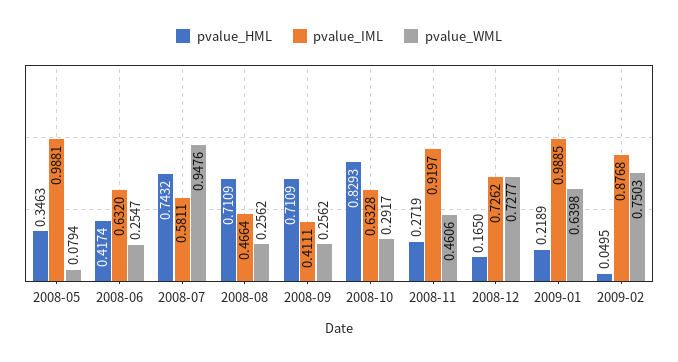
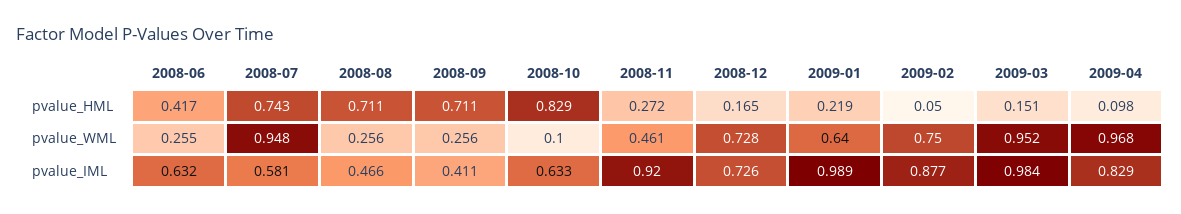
pvalue_HML, 2008-05: 0.3463 -> none
pvalue_IML, 2008-05: 0.9881 -> none
pvalue_WML, 2008-05: 0.0794 -> none
pvalue_WML, 2008-10: 0.2917 -> 0.1
pvalue_HML, 2009-03: none -> 0.151
pvalue_HML, 2009-04: none -> 0.098
pvalue_WML, 2009-03: none -> 0.952
pvalue_WML, 2009-04: none -> 0.968
pvalue_IML, 2009-03: none -> 0.984
pvalue_IML, 2009-04: none -> 0.829

